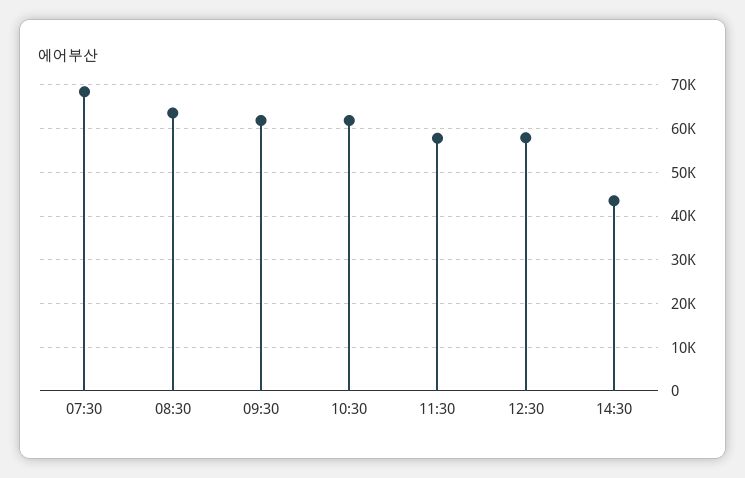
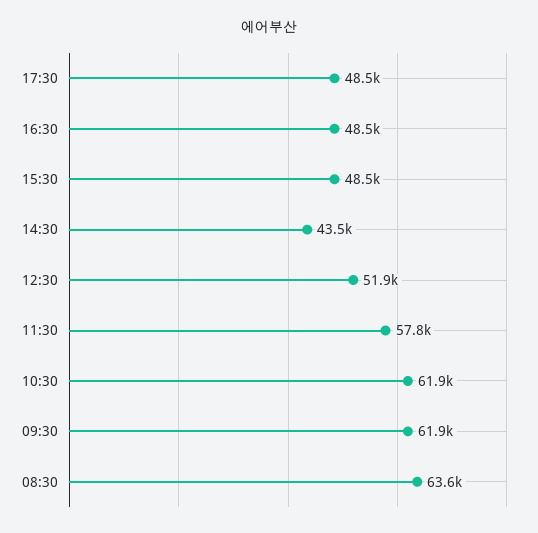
07:30: 68000 -> none
12:30: 58000 -> 51900
17:30: none -> 48500
16:30: none -> 48500
15:30: none -> 48500

